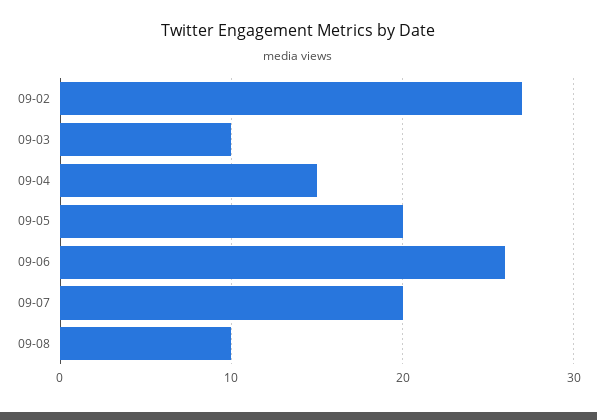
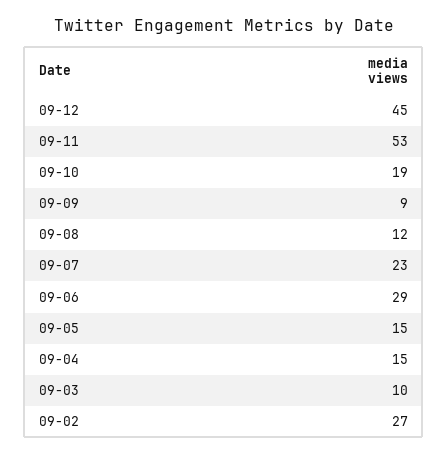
09-05: 20 -> 15
09-06: 26 -> 29
09-07: 20 -> 23
09-08: 10 -> 12
09-12: none -> 45
09-11: none -> 53
09-10: none -> 19
09-09: none -> 9

